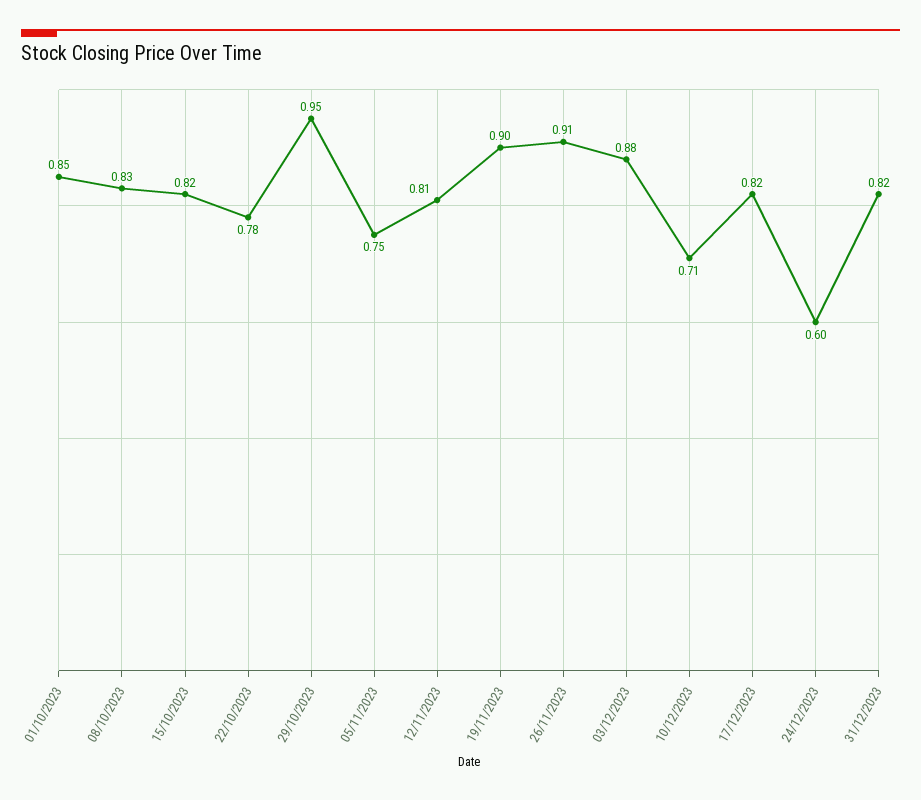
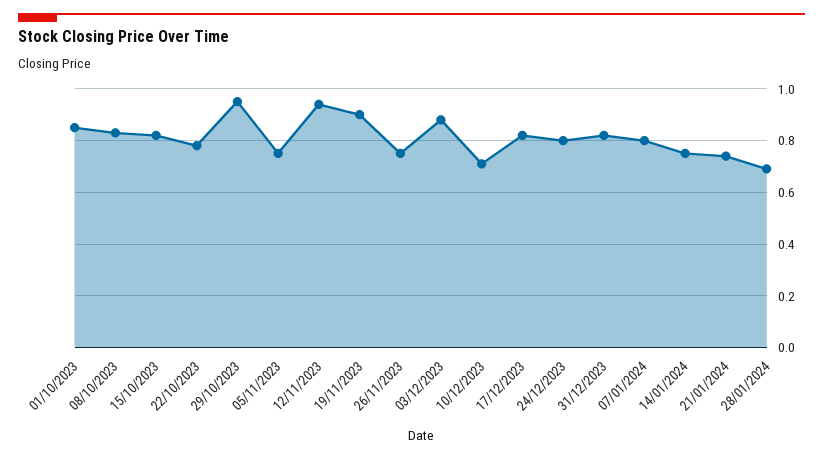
12/11/2023: 0.81 -> 0.95
26/11/2023: 0.91 -> 0.75
24/12/2023: 0.6 -> 0.8
07/01/2024: none -> 0.8
14/01/2024: none -> 0.75
21/01/2024: none -> 0.75
28/01/2024: none -> 0.7

